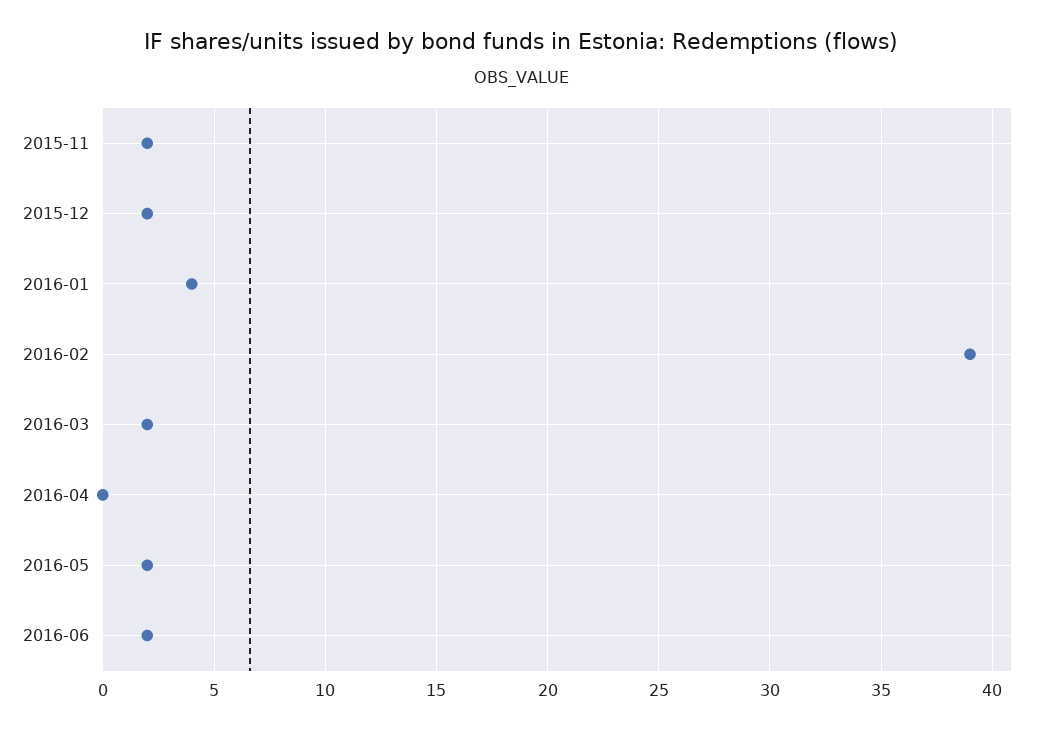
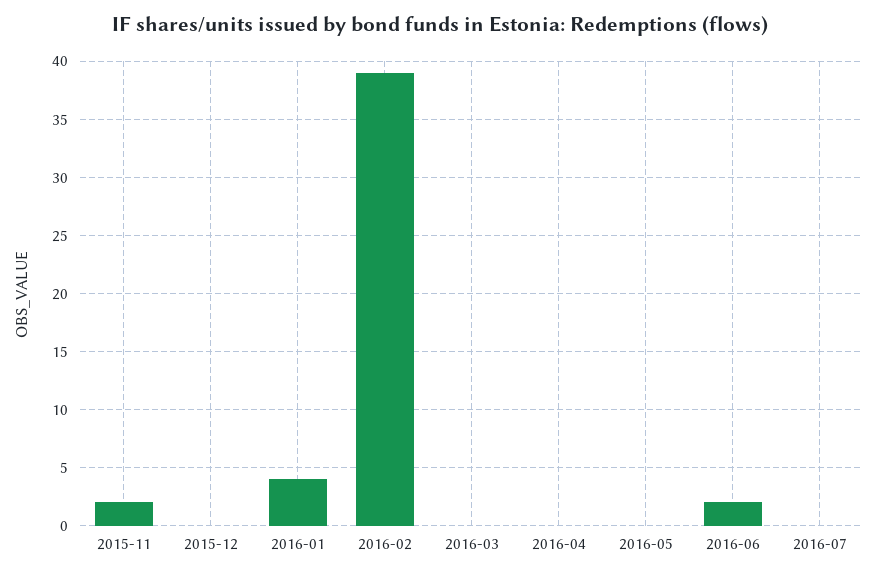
2015-12: 2 -> 0
2016-03: 2 -> 0
2016-05: 2 -> 0
2016-07: none -> 0

